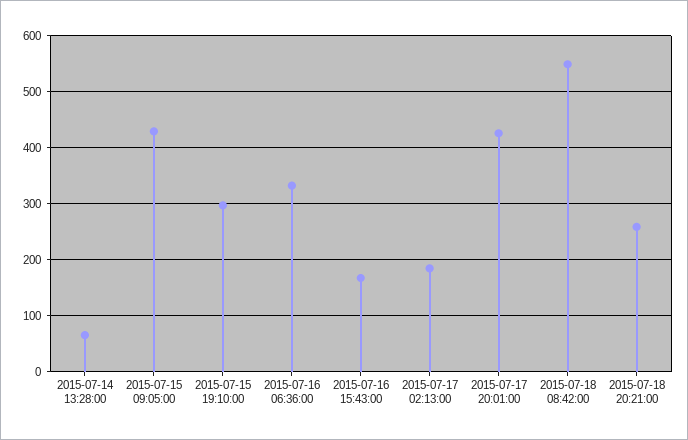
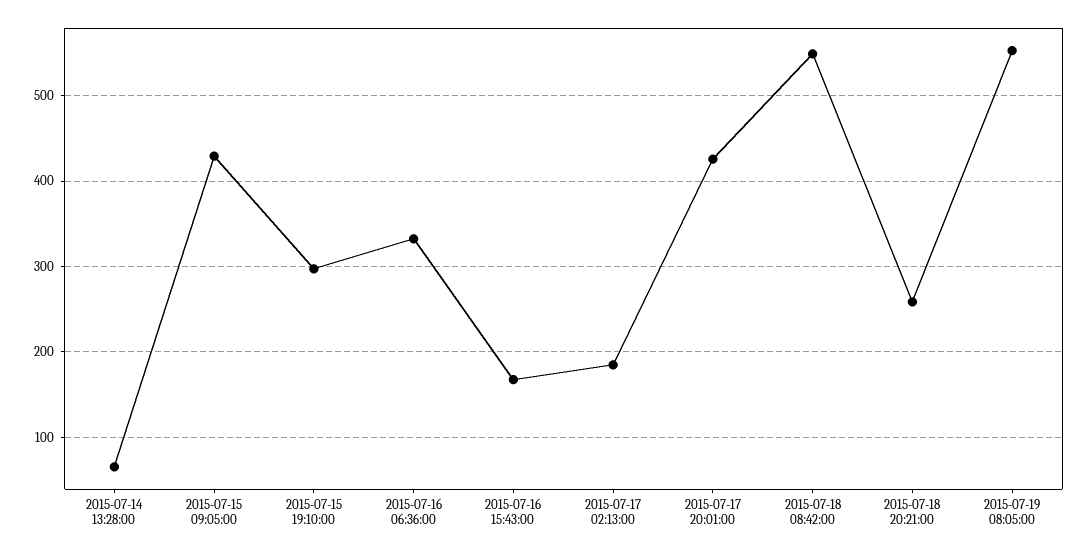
2015-07-19 08:05:00: none -> 550

